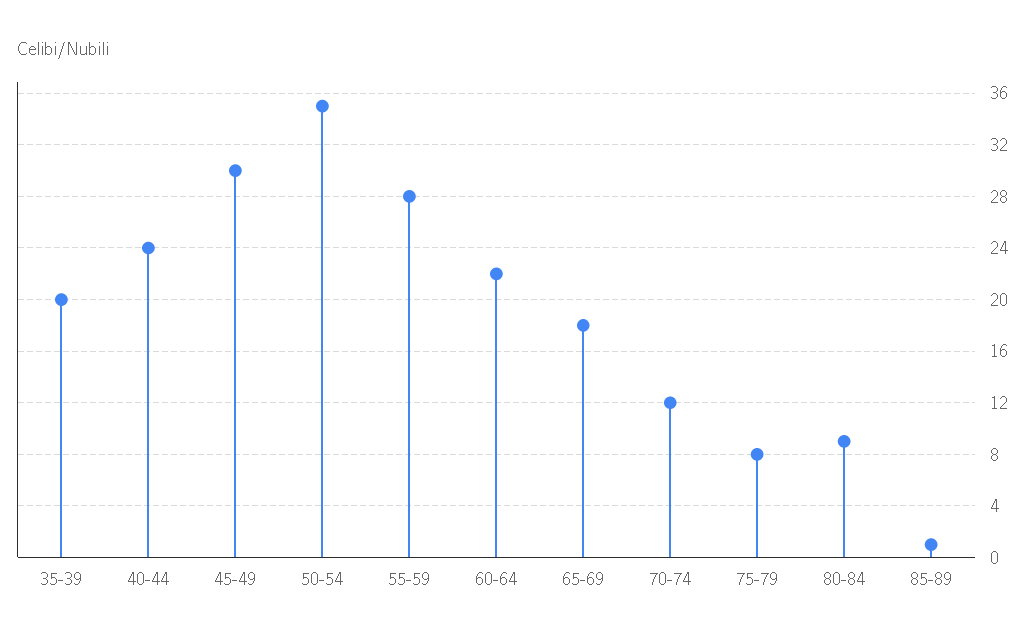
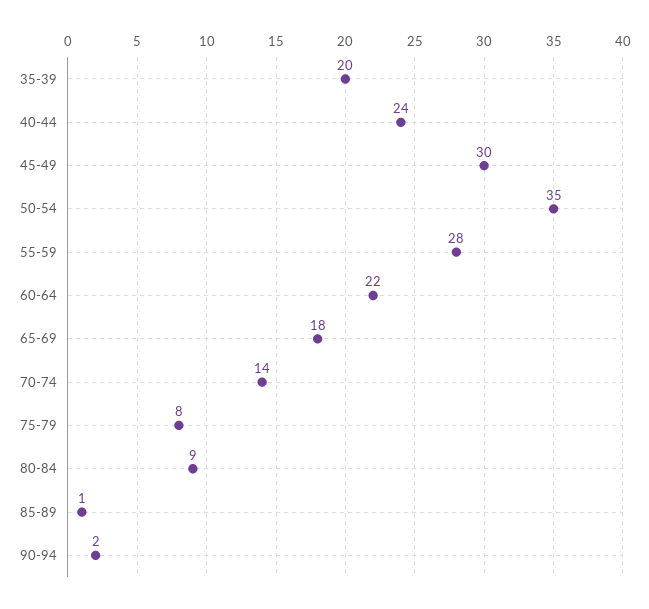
70-74: 12 -> 14
90-94: none -> 2

